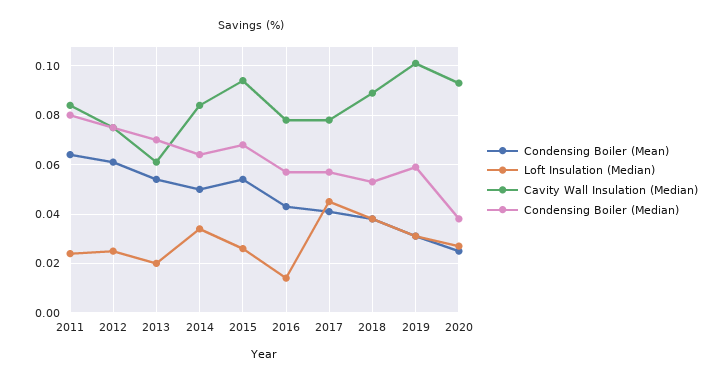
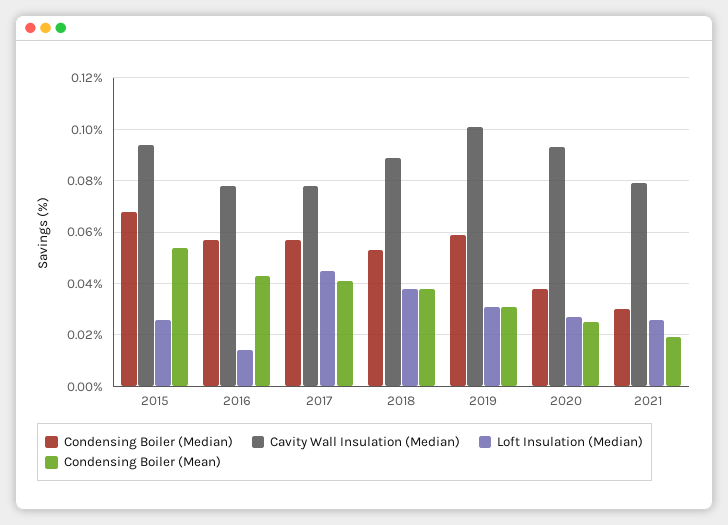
Condensing Boiler (Mean), 2011: 0.065 -> none
Loft Insulation (Median), 2011: 0.025 -> none
Cavity Wall Insulation (Median), 2011: 0.085 -> none
Condensing Boiler (Median), 2011: 0.08 -> none
Condensing Boiler (Mean), 2012: 0.06 -> none
Loft Insulation (Median), 2012: 0.025 -> none
Cavity Wall Insulation (Median), 2012: 0.075 -> none
Condensing Boiler (Median), 2012: 0.075 -> none
Condensing Boiler (Mean), 2013: 0.055 -> none
Loft Insulation (Median), 2013: 0.02 -> none
Cavity Wall Insulation (Median), 2013: 0.06 -> none
Condensing Boiler (Median), 2013: 0.07 -> none
Condensing Boiler (Mean), 2014: 0.05 -> none
Loft Insulation (Median), 2014: 0.035 -> none
Cavity Wall Insulation (Median), 2014: 0.085 -> none
Condensing Boiler (Median), 2014: 0.065 -> none
Condensing Boiler (Median), 2021: none -> 0.03
Cavity Wall Insulation (Median), 2021: none -> 0.08
Loft Insulation (Median), 2021: none -> 0.025
Condensing Boiler (Mean), 2021: none -> 0.02

